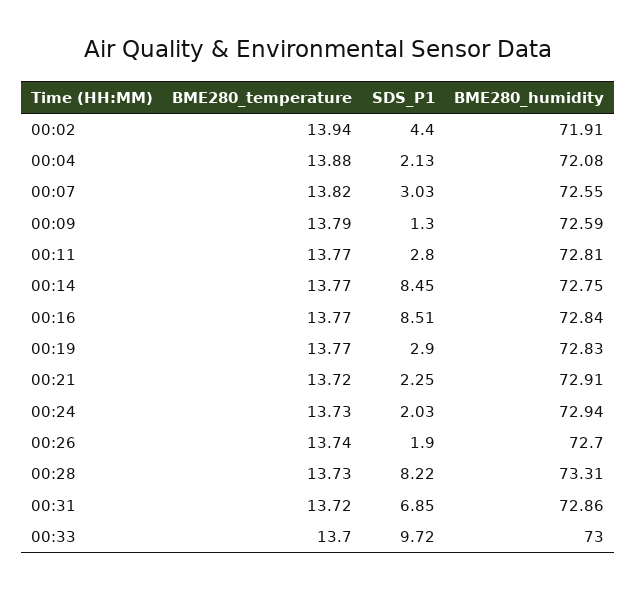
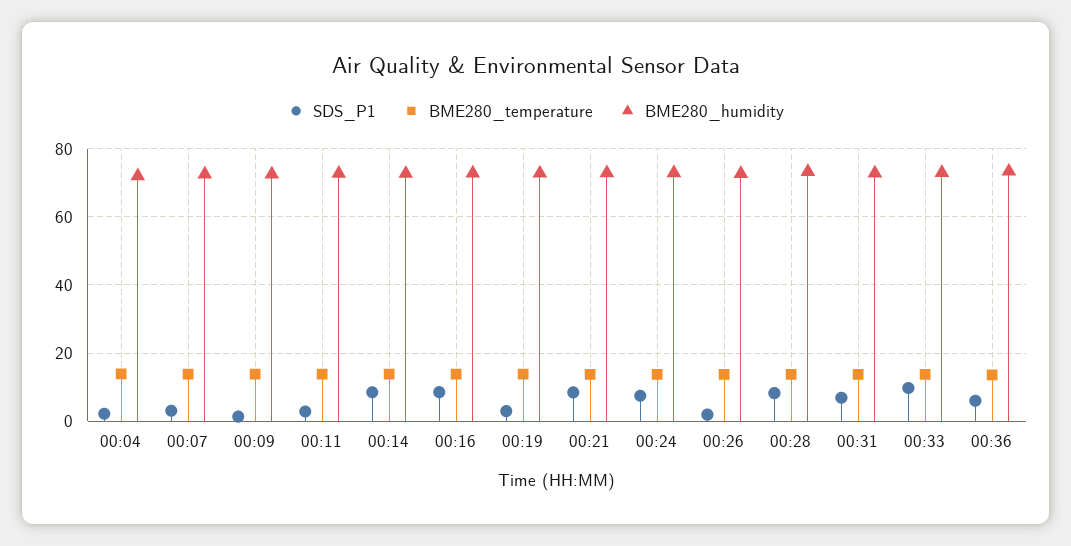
BME280_temperature, 00:02: 13.94 -> none
SDS_P1, 00:02: 4.4 -> none
BME280_humidity, 00:02: 71.91 -> none
SDS_P1, 00:21: 2.25 -> 8
SDS_P1, 00:24: 2.03 -> 8
SDS_P1, 00:36: none -> 6
BME280_temperature, 00:36: none -> 14
BME280_humidity, 00:36: none -> 74

